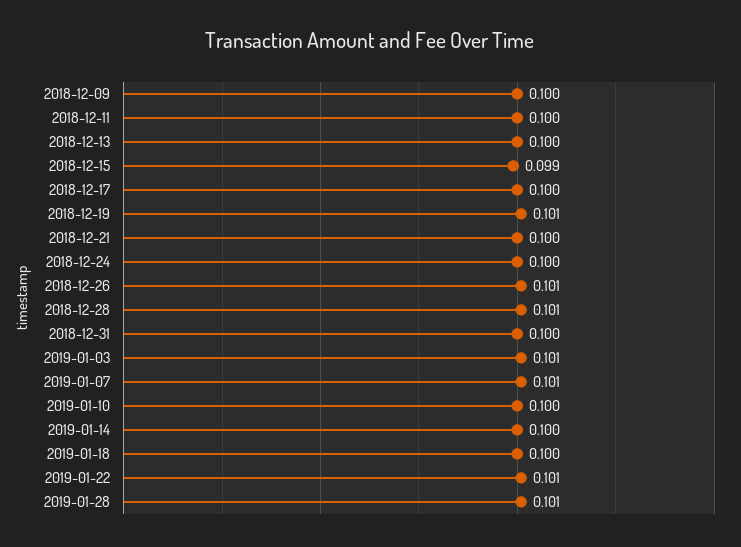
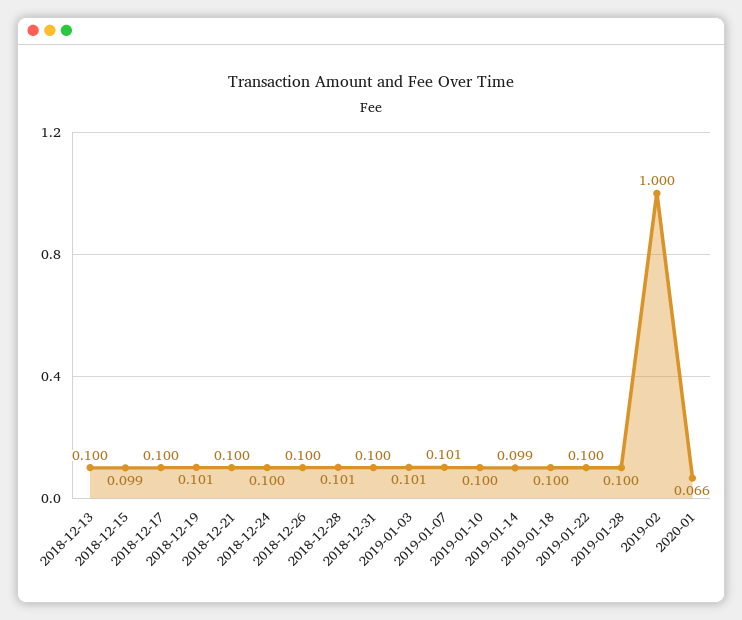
2018-12-09: 0.1 -> none
2018-12-11: 0.1 -> none
2018-12-26: 0.101 -> 0.1
2019-01-14: 0.1 -> 0.099
2019-01-22: 0.101 -> 0.1
2019-01-28: 0.101 -> 0.1
2019-02: none -> 1
2020-01: none -> 0.066

